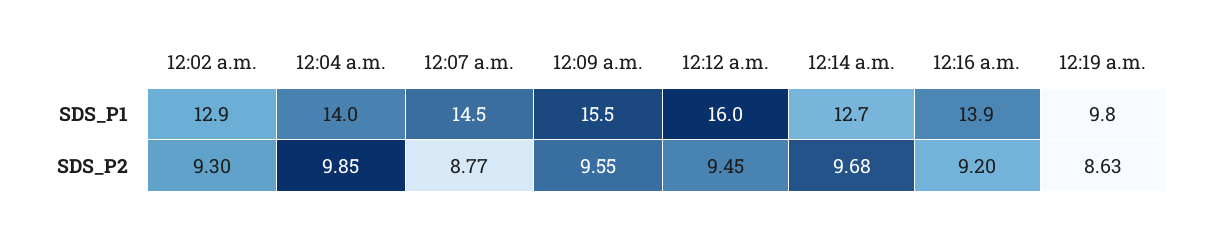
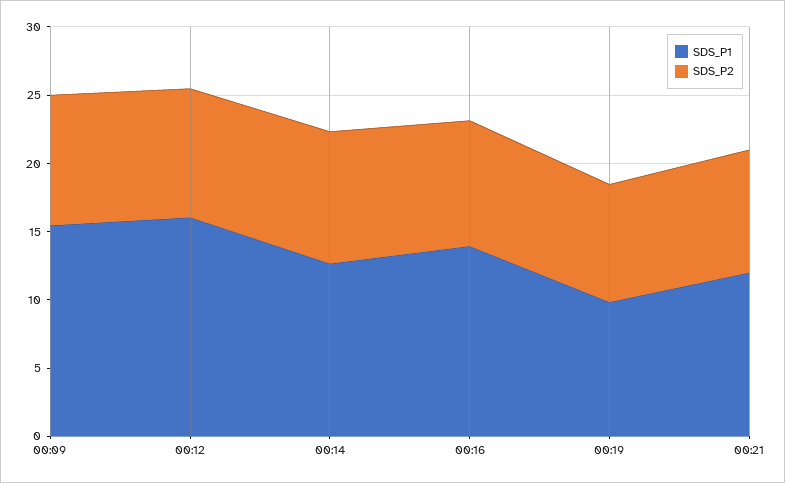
SDS_P1, 12:02 a.m.: 12.9 -> none
SDS_P1, 12:04 a.m.: 14 -> none
SDS_P1, 12:07 a.m.: 14.5 -> none
SDS_P2, 12:02 a.m.: 9.3 -> none
SDS_P2, 12:04 a.m.: 9.85 -> none
SDS_P2, 12:07 a.m.: 8.77 -> none
SDS_P1, 00:21: none -> 12
SDS_P2, 00:21: none -> 9

